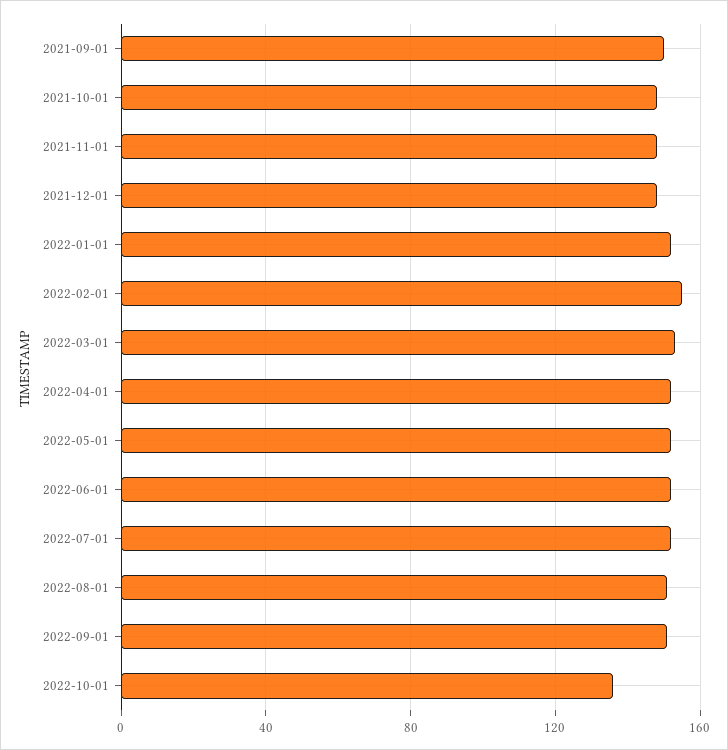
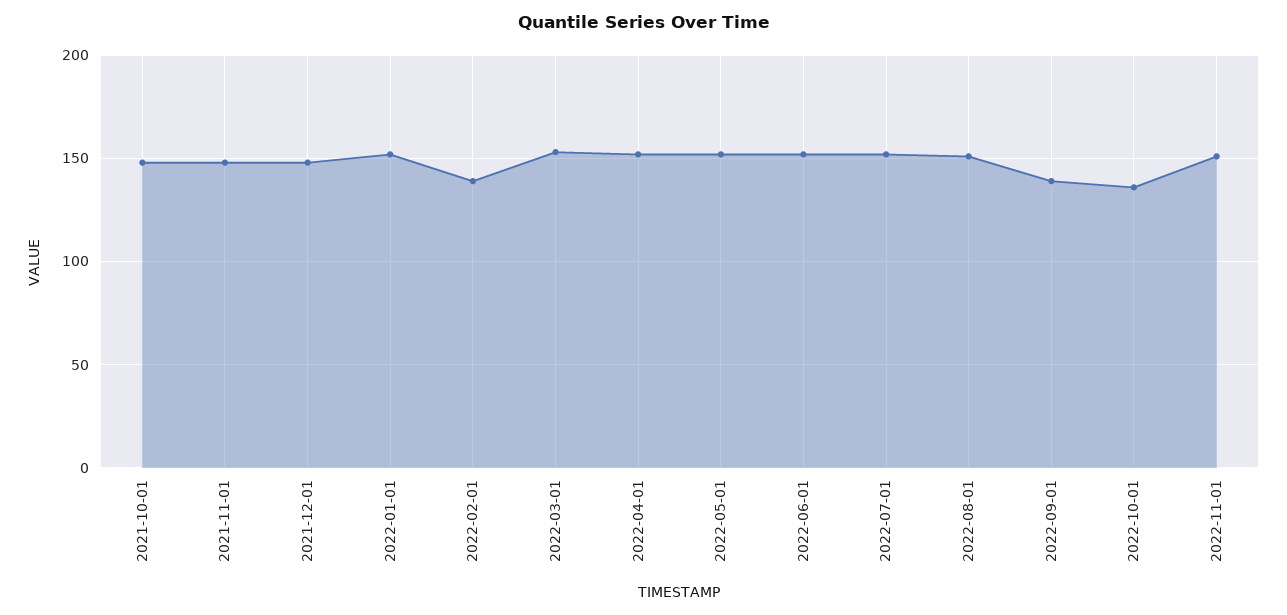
2021-09-01: 150 -> none
2022-02-01: 155 -> 140
2022-09-01: 150 -> 140
2022-11-01: none -> 150

